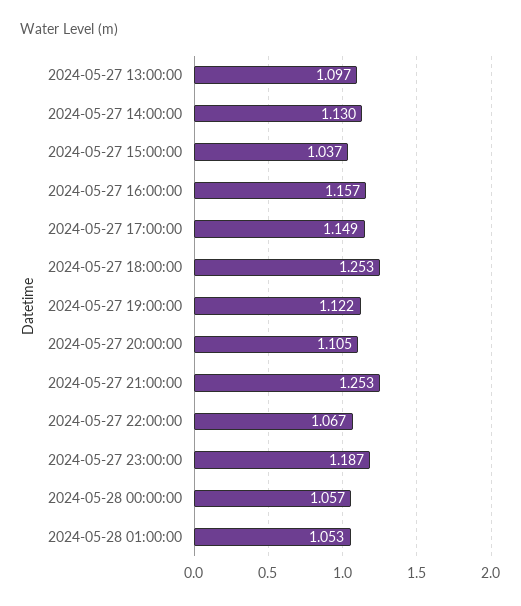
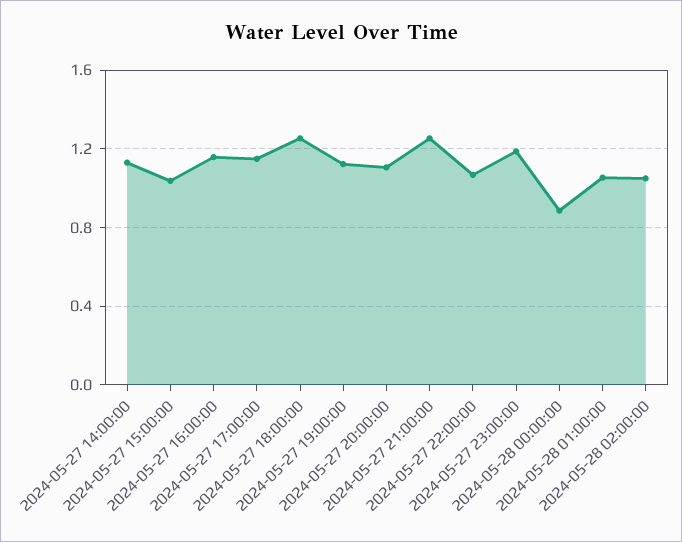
2024-05-27 13:00:00: 1.097 -> none
2024-05-28 00:00:00: 1.057 -> 0.9
2024-05-28 02:00:00: none -> 1.05

